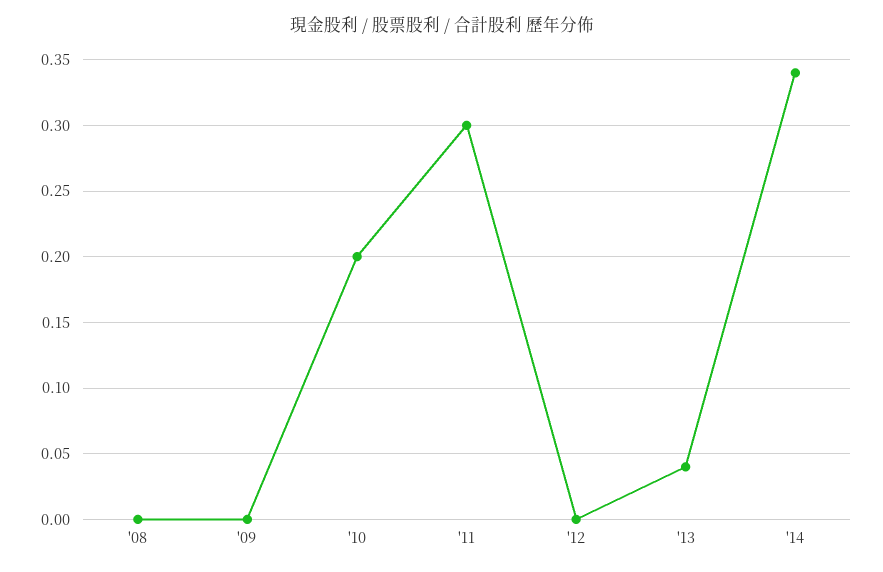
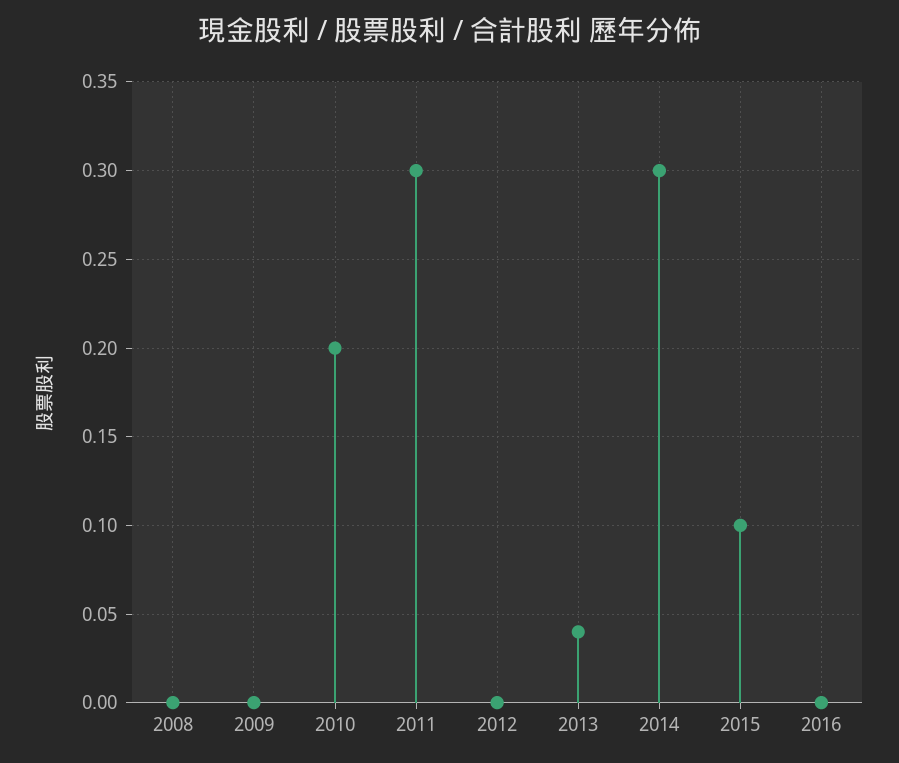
'14: 0.34 -> 0.3
2015: none -> 0.1
2016: none -> 0

